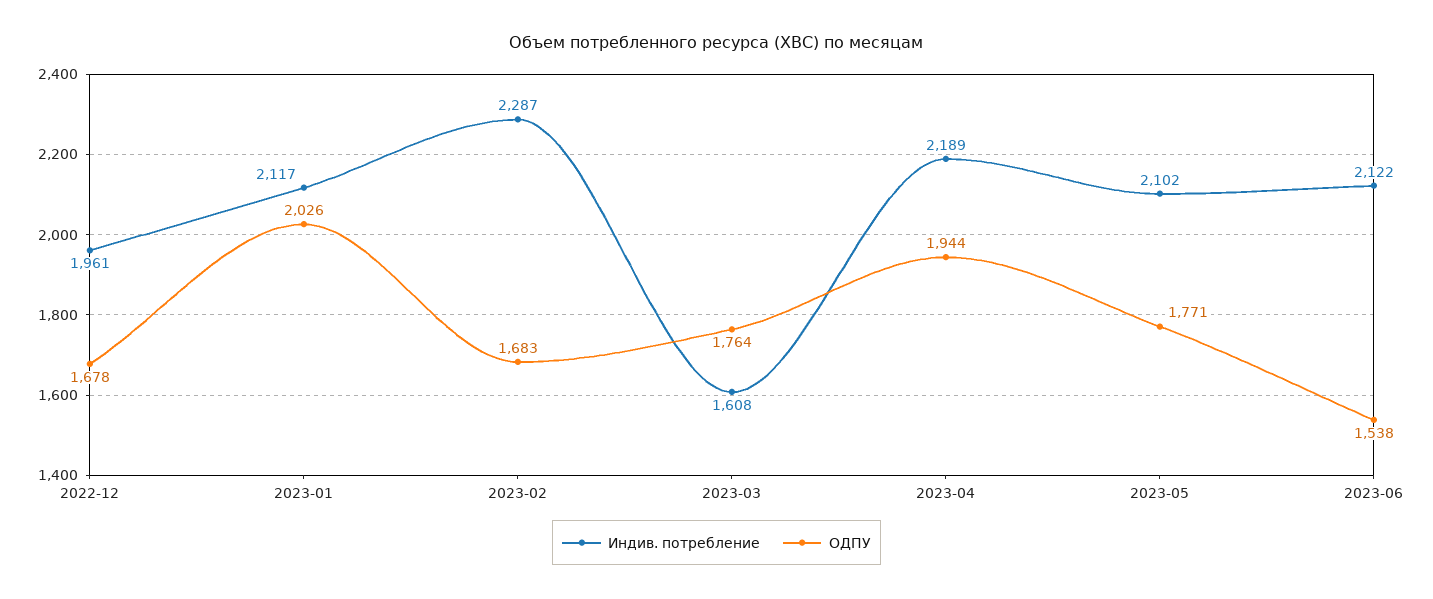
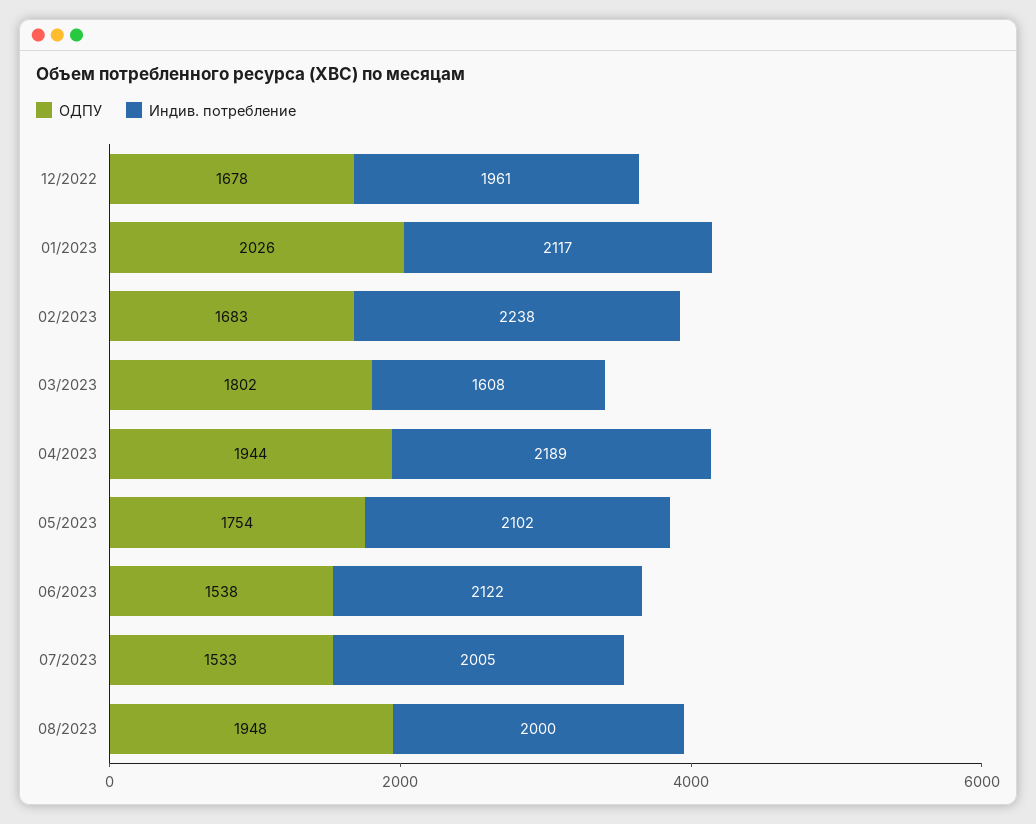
Индив. потребление, 2023-02: 2287 -> 2238
ОДПУ, 2023-03: 1764 -> 1802
ОДПУ, 2023-05: 1771 -> 1754
ОДПУ, 07/2023: none -> 1533
Индив. потребление, 07/2023: none -> 2005
ОДПУ, 08/2023: none -> 1948
Индив. потребление, 08/2023: none -> 2000

